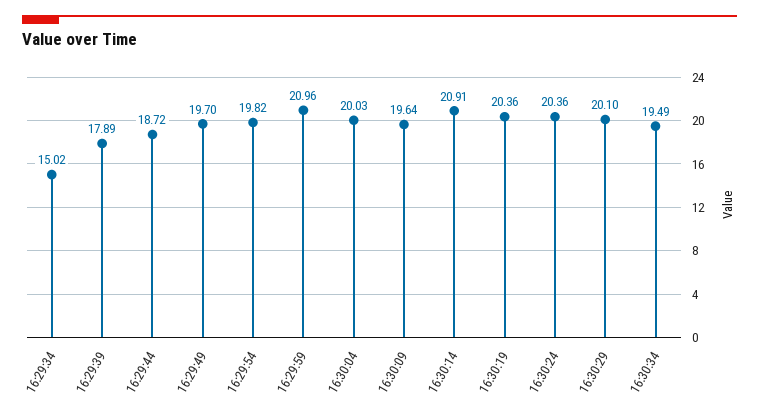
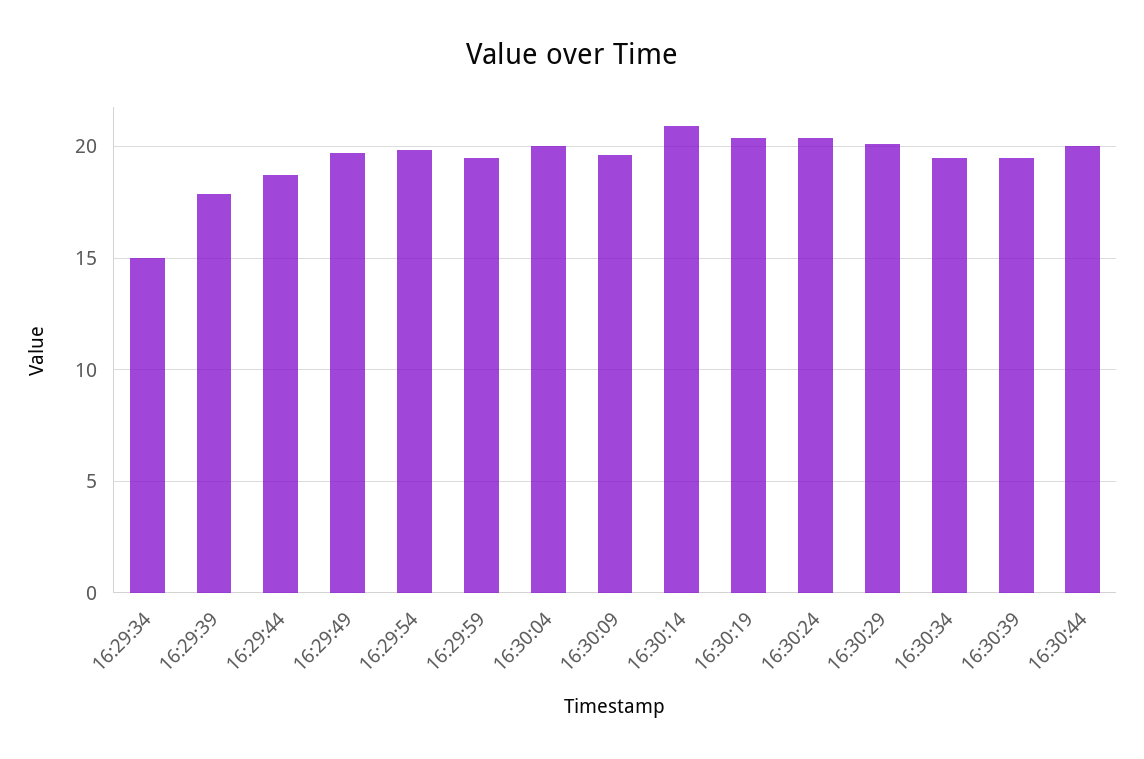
16:29:59: 20.96 -> 19.5
16:30:39: none -> 19.5
16:30:44: none -> 20

